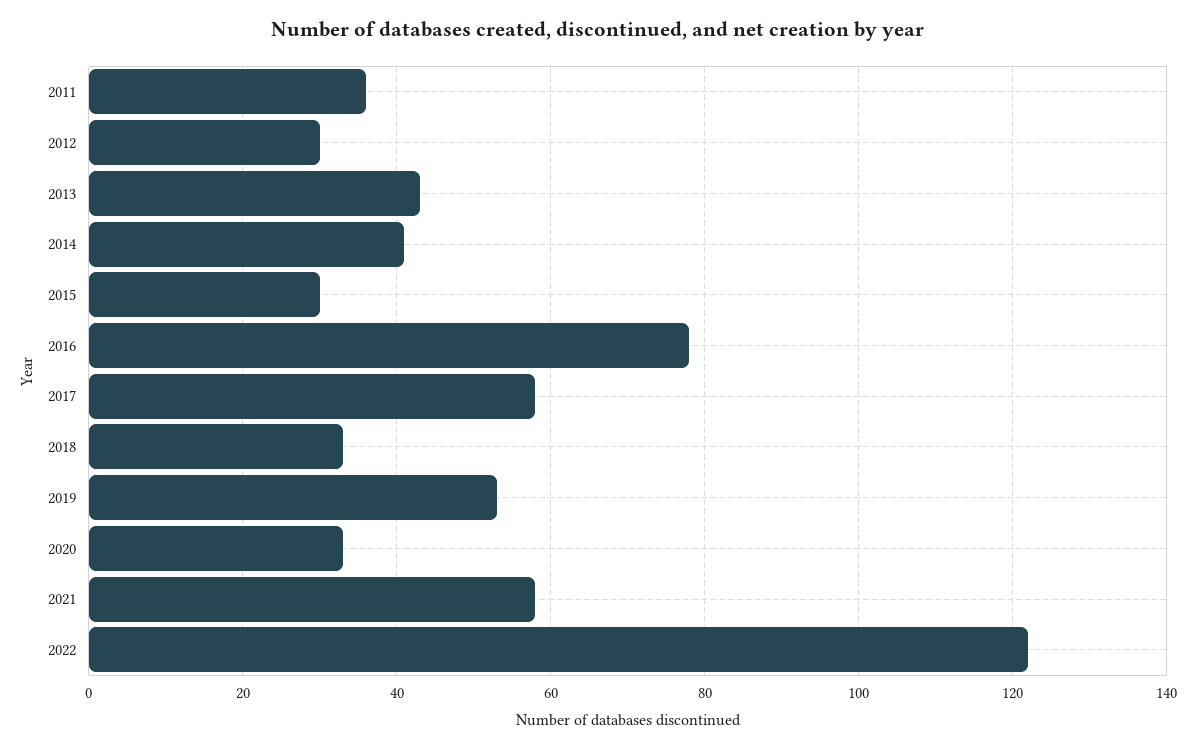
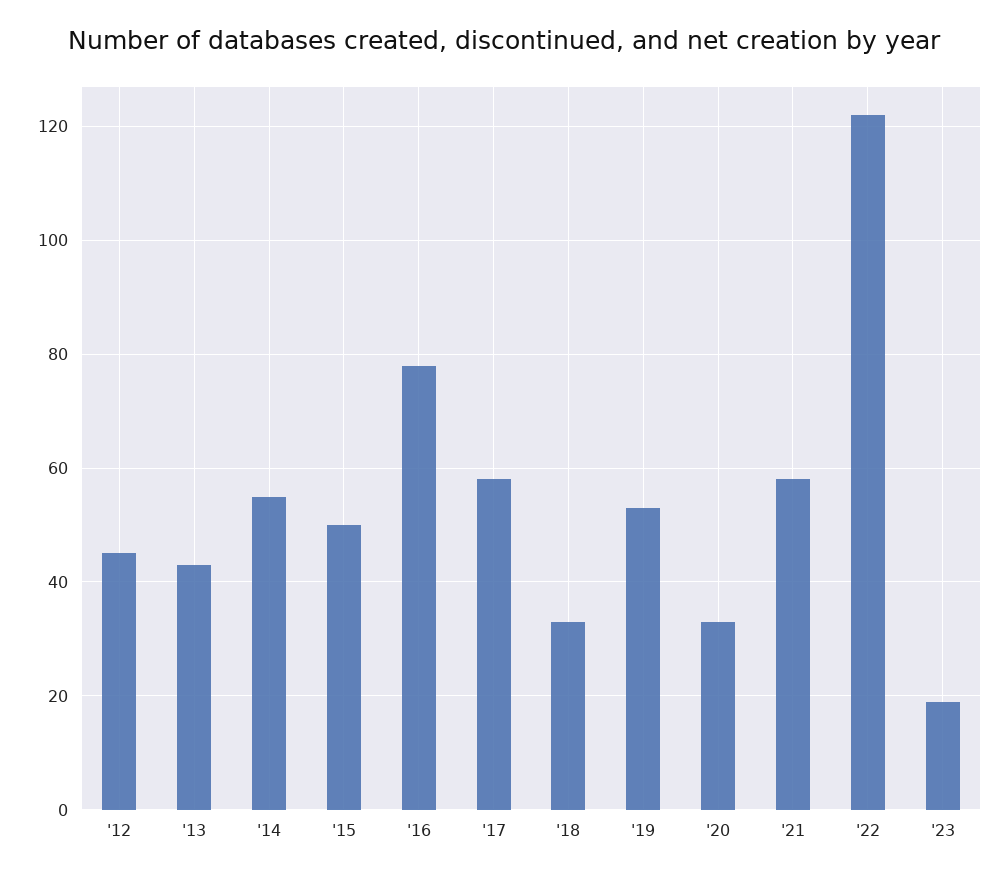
2011: 35 -> none
2012: 30 -> 45
2014: 40 -> 55
2015: 30 -> 50
'23: none -> 20

